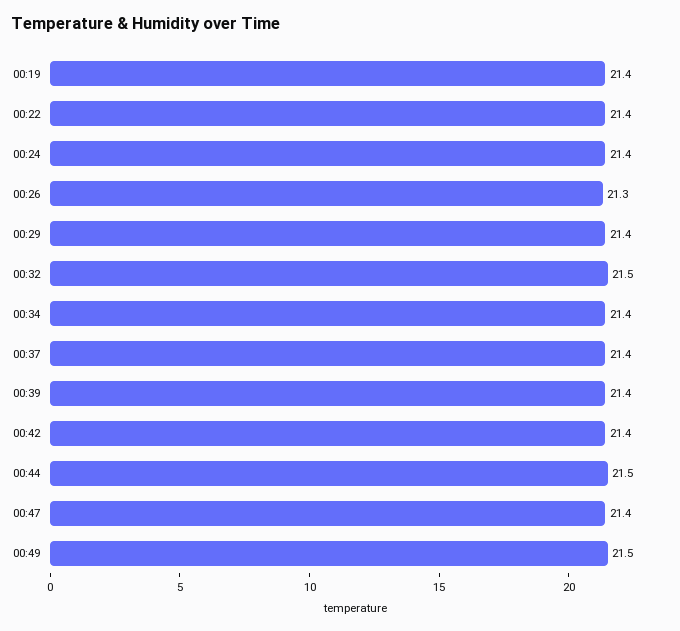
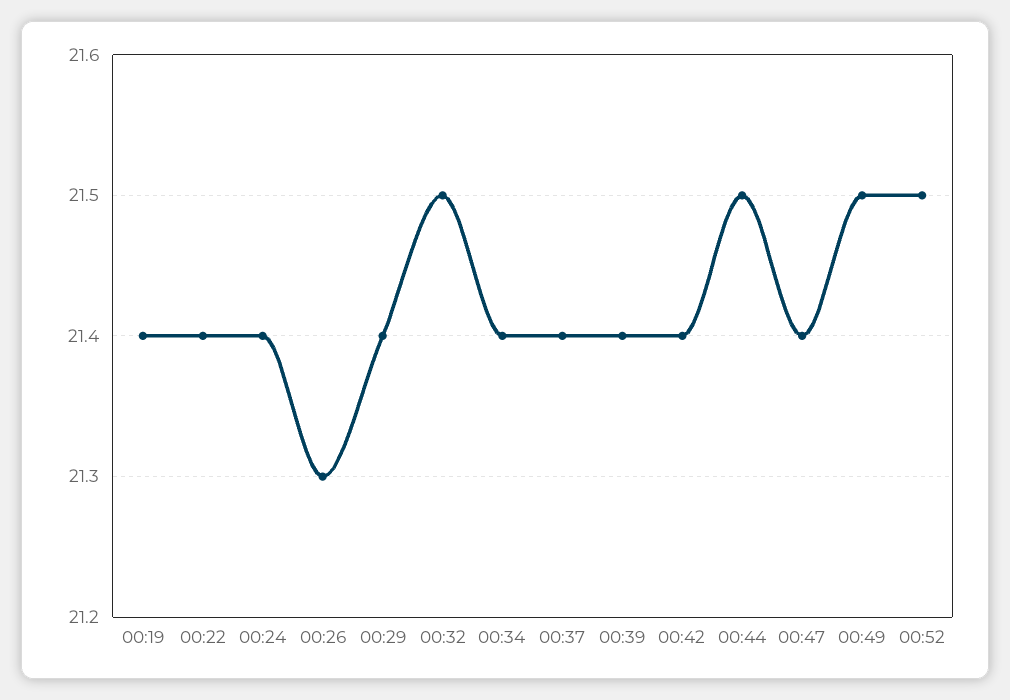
00:52: none -> 21.5

